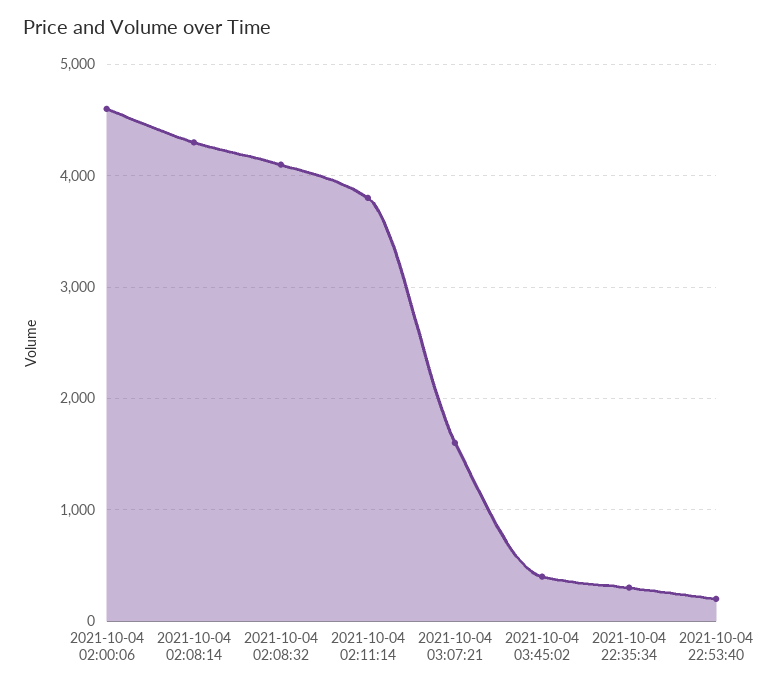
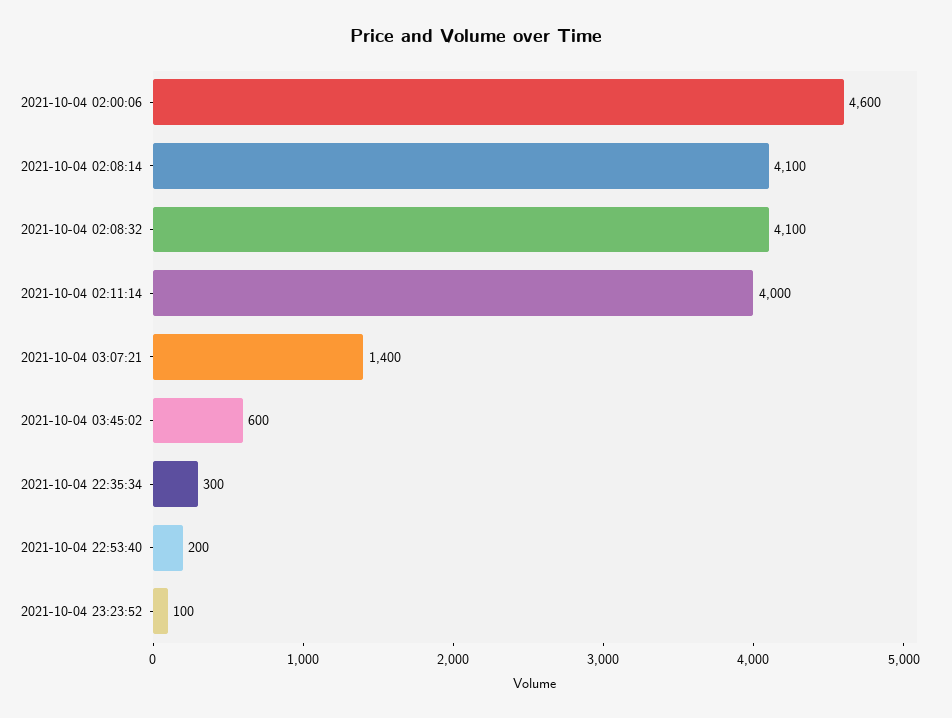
2021-10-04 02:08:14: 4300 -> 4100
2021-10-04 02:11:14: 3800 -> 4000
2021-10-04 03:07:21: 1600 -> 1400
2021-10-04 03:45:02: 400 -> 600
2021-10-04 23:23:52: none -> 100

